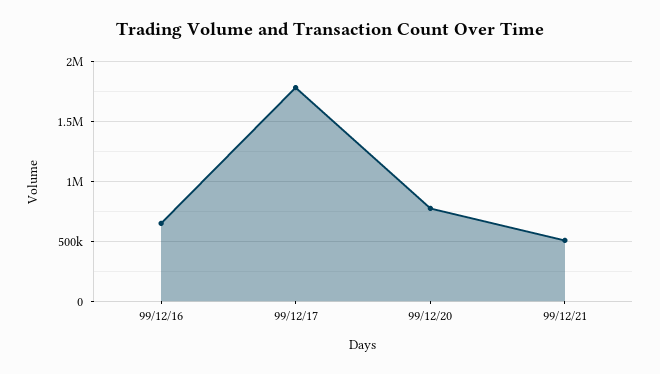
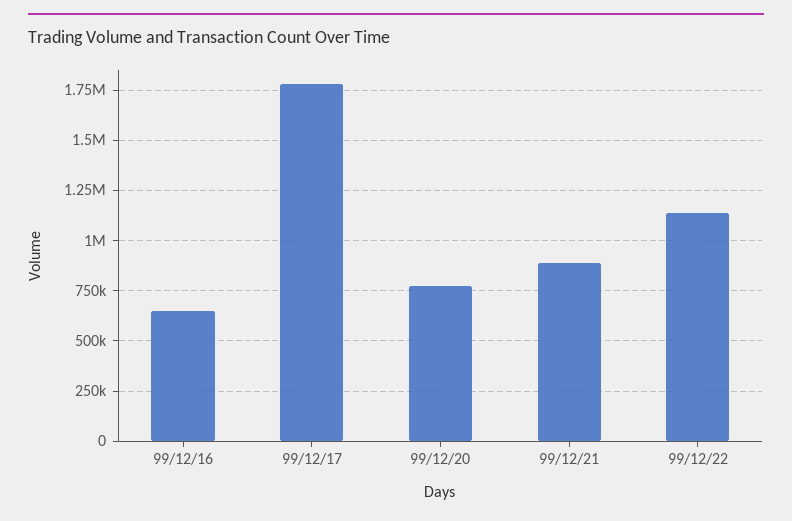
99/12/21: 500000 -> 900000
99/12/22: none -> 1150000

